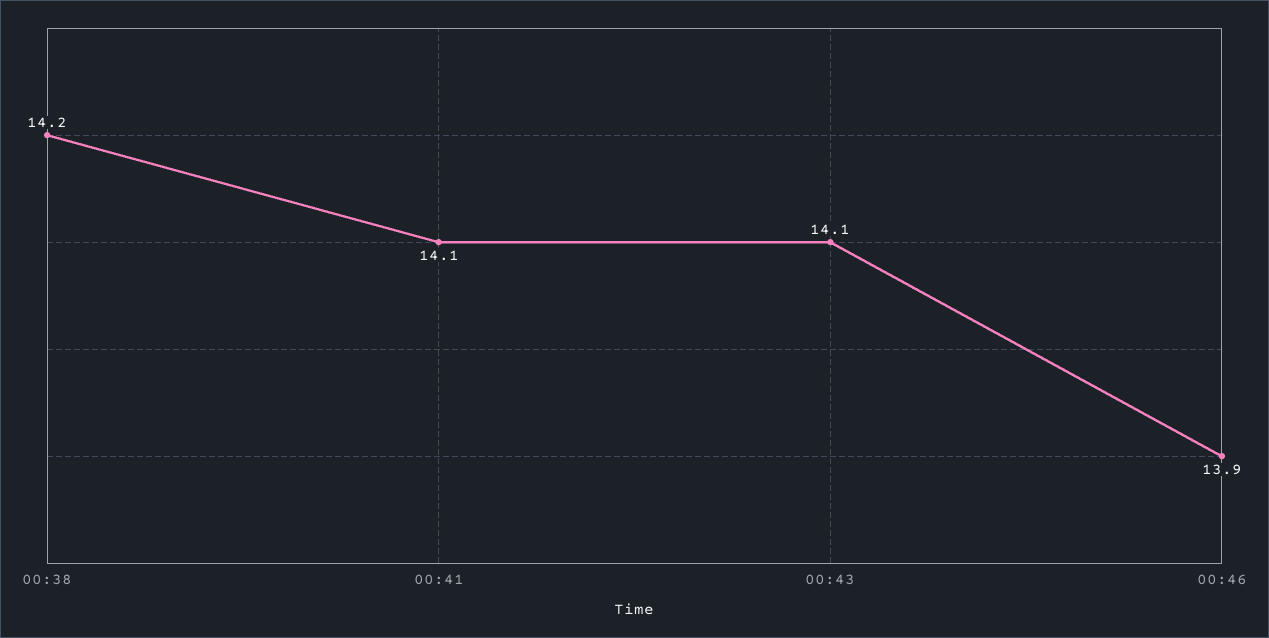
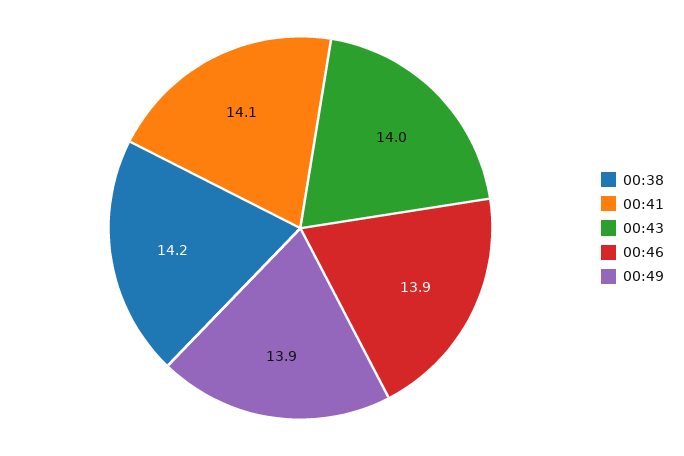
00:43: 14.1 -> 14
00:49: none -> 13.9

